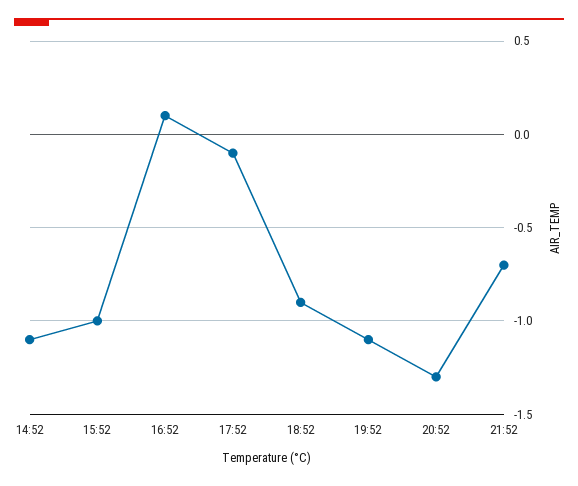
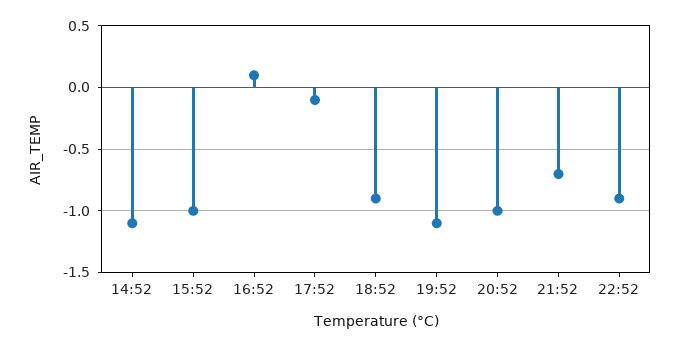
20:52: -1.3 -> -1
22:52: none -> -0.9

